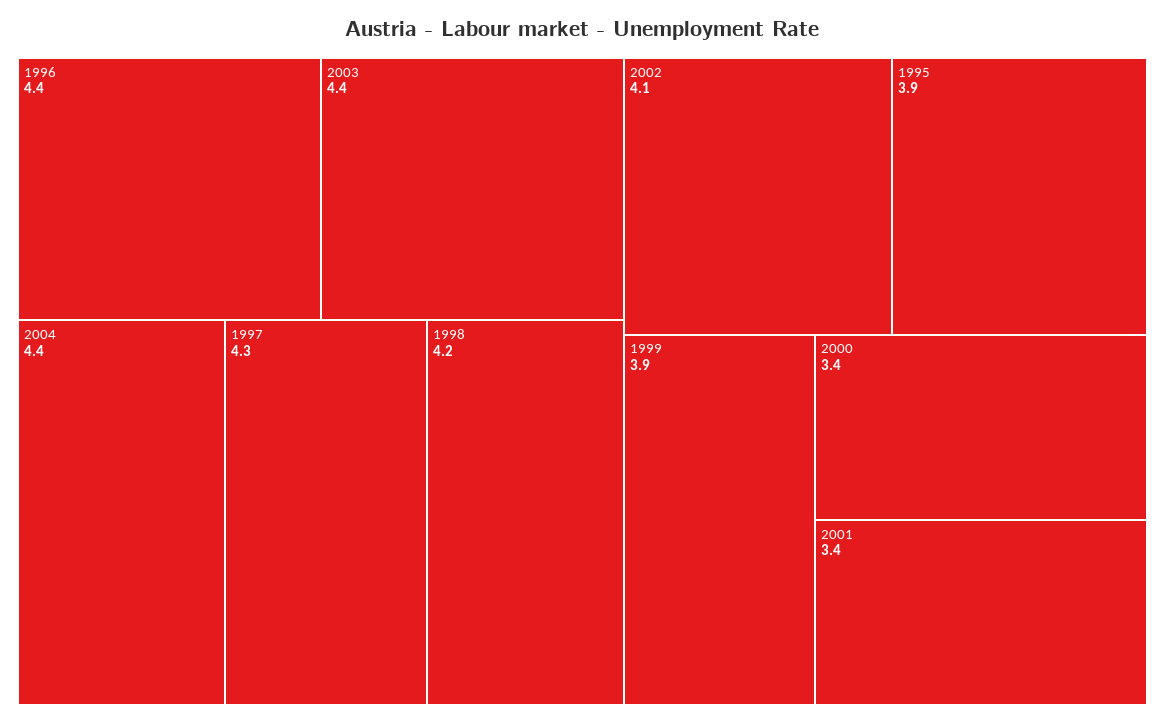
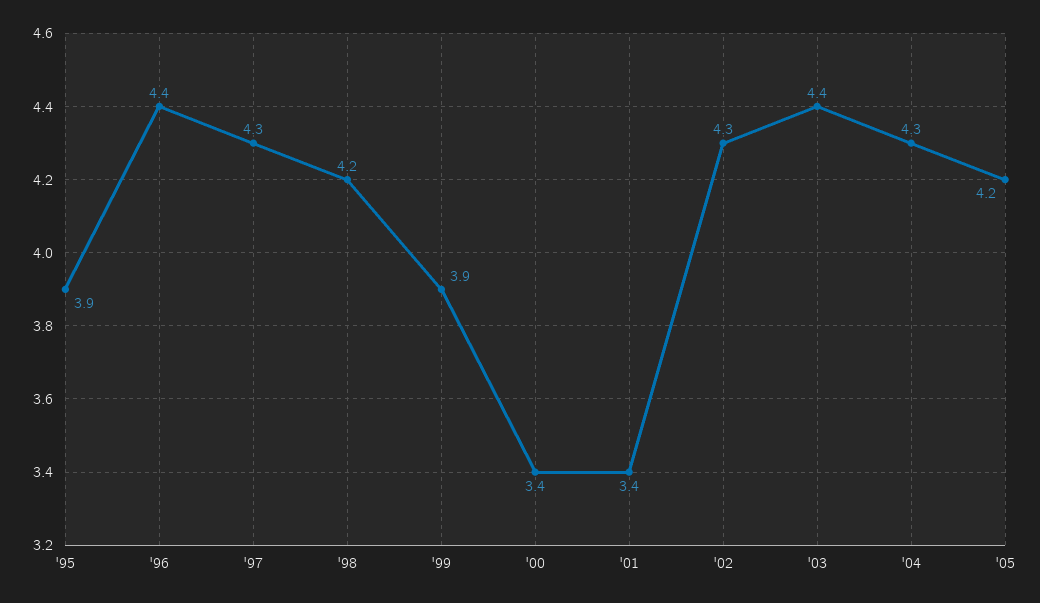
2004: 4.4 -> 4.3
2002: 4.1 -> 4.3
'05: none -> 4.2

